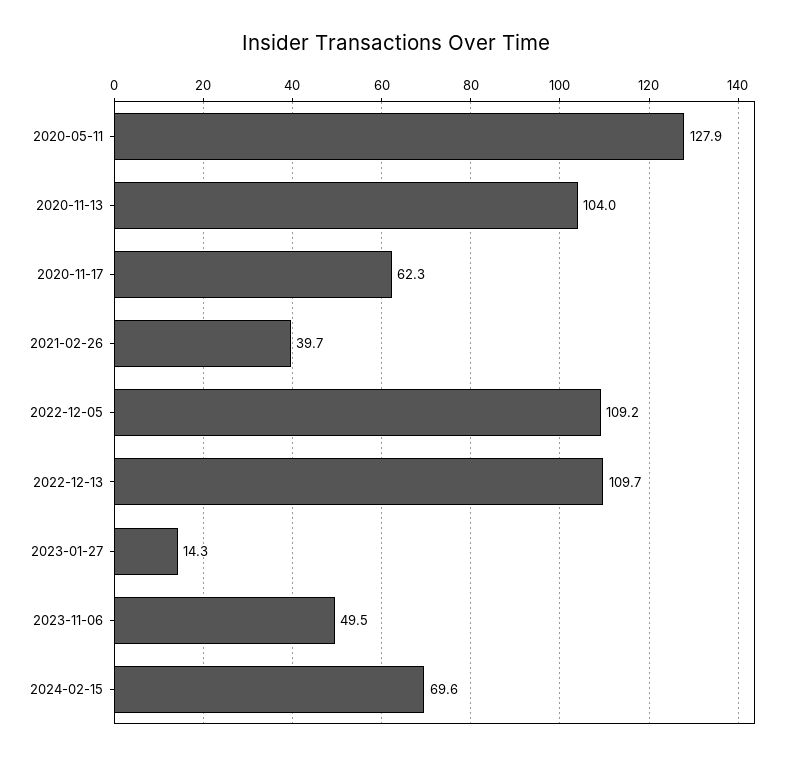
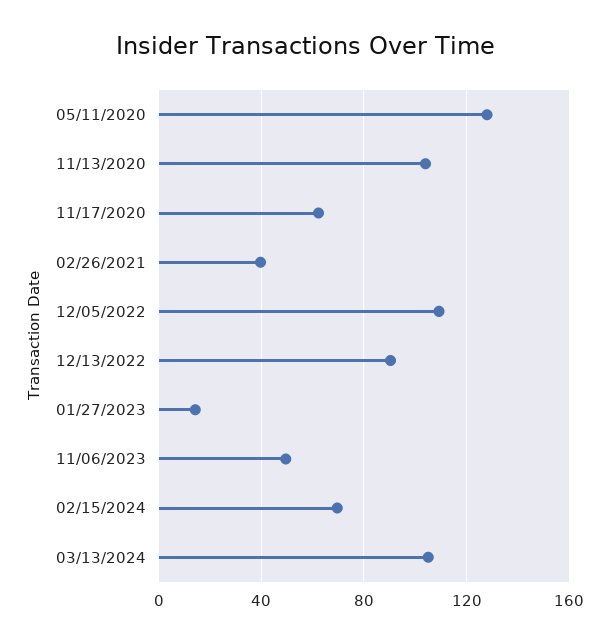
2022-12-13: 109.7 -> 90
03/13/2024: none -> 105

